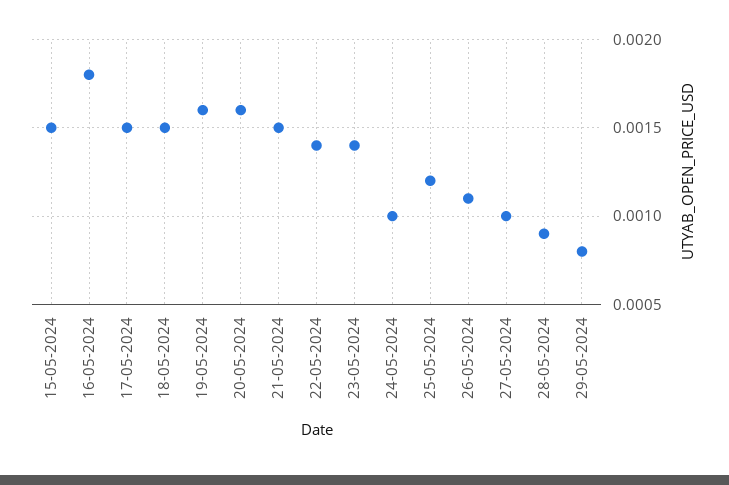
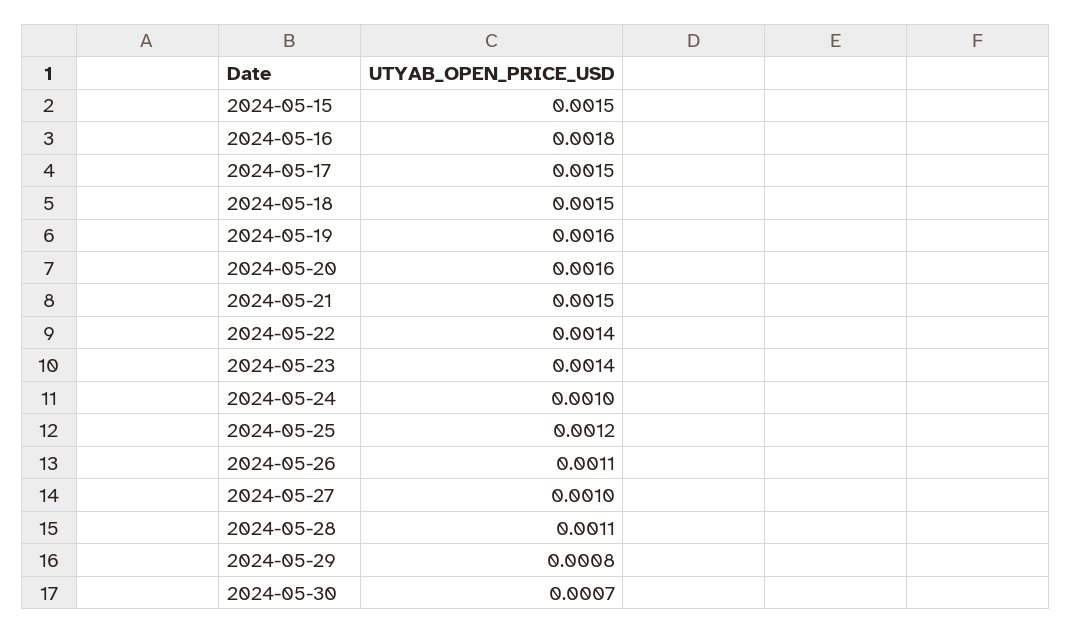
28-05-2024: 0.0009 -> 0.0011
2024-05-30: none -> 0.0007

